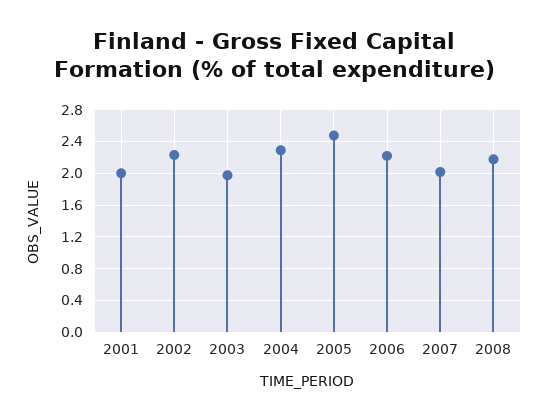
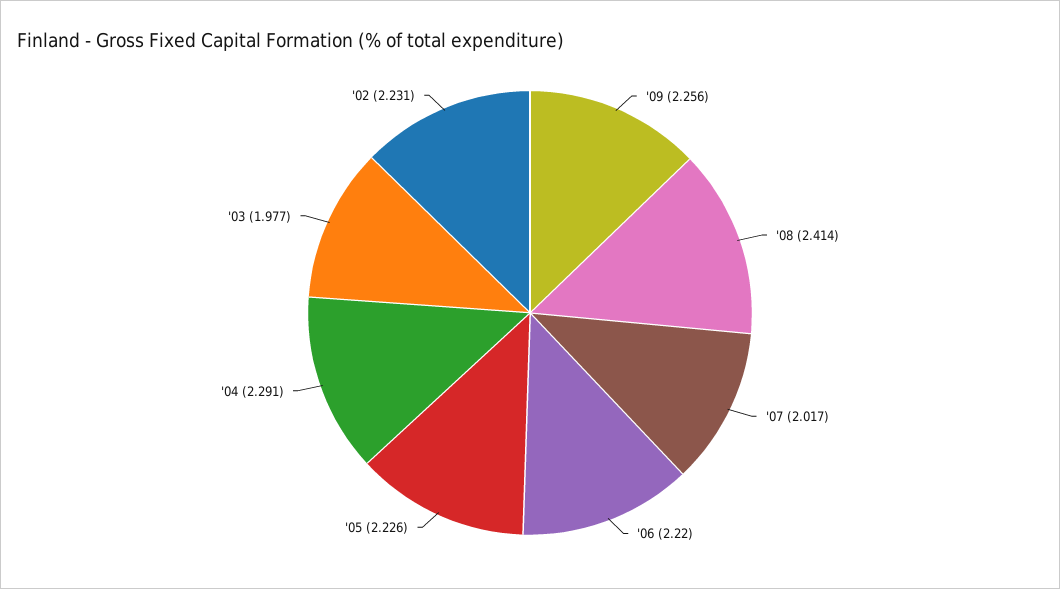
2001: 2 -> none
2005: 2.5 -> 2.226
2008: 2.2 -> 2.414
'09: none -> 2.256

